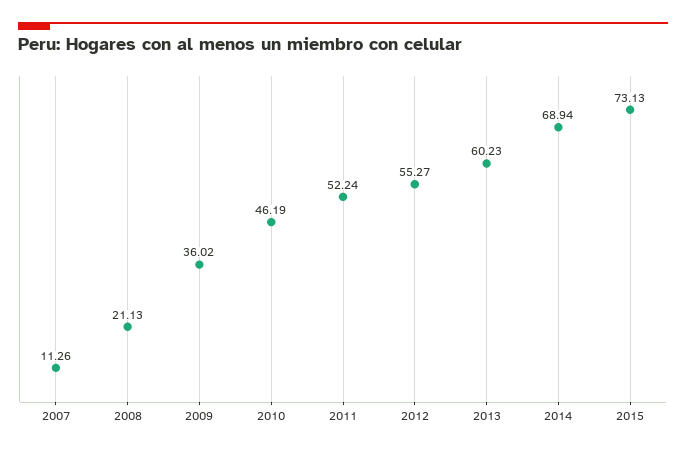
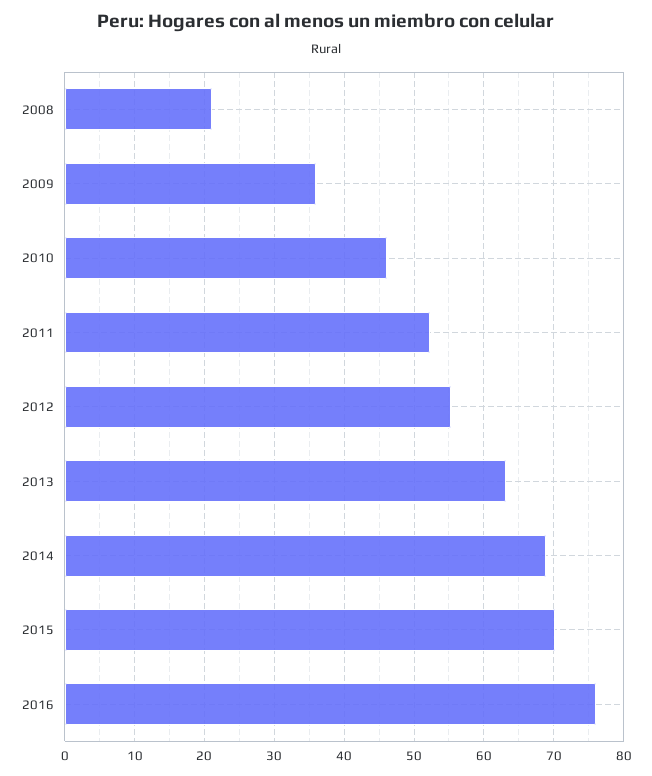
2007: 11.26 -> none
2013: 60.23 -> 63
2015: 73.13 -> 70
2016: none -> 76

